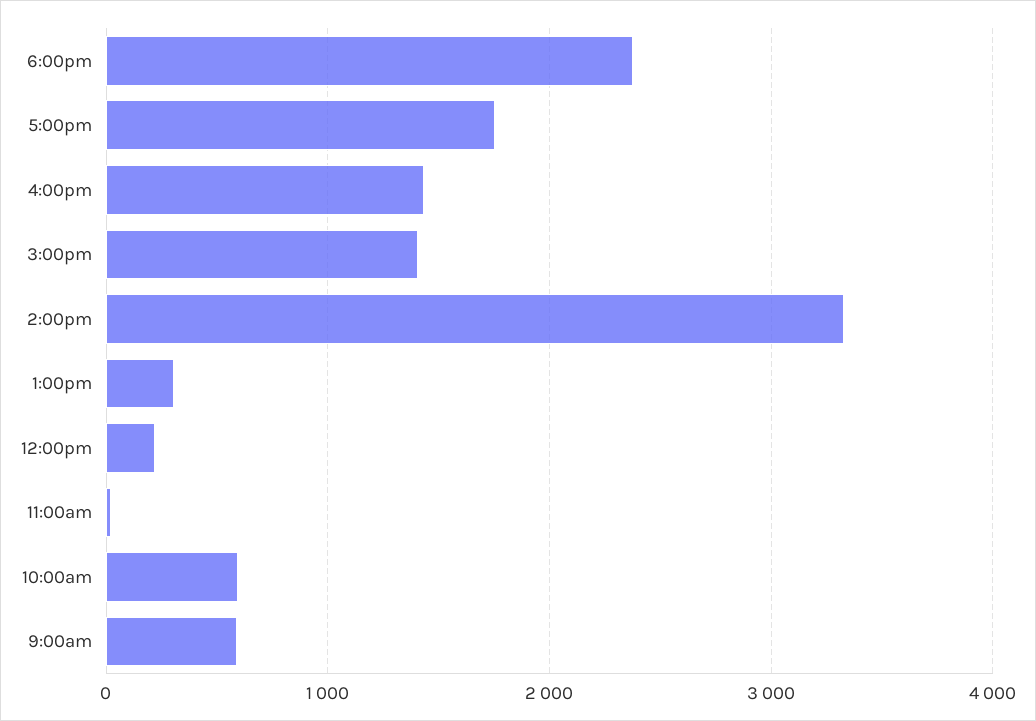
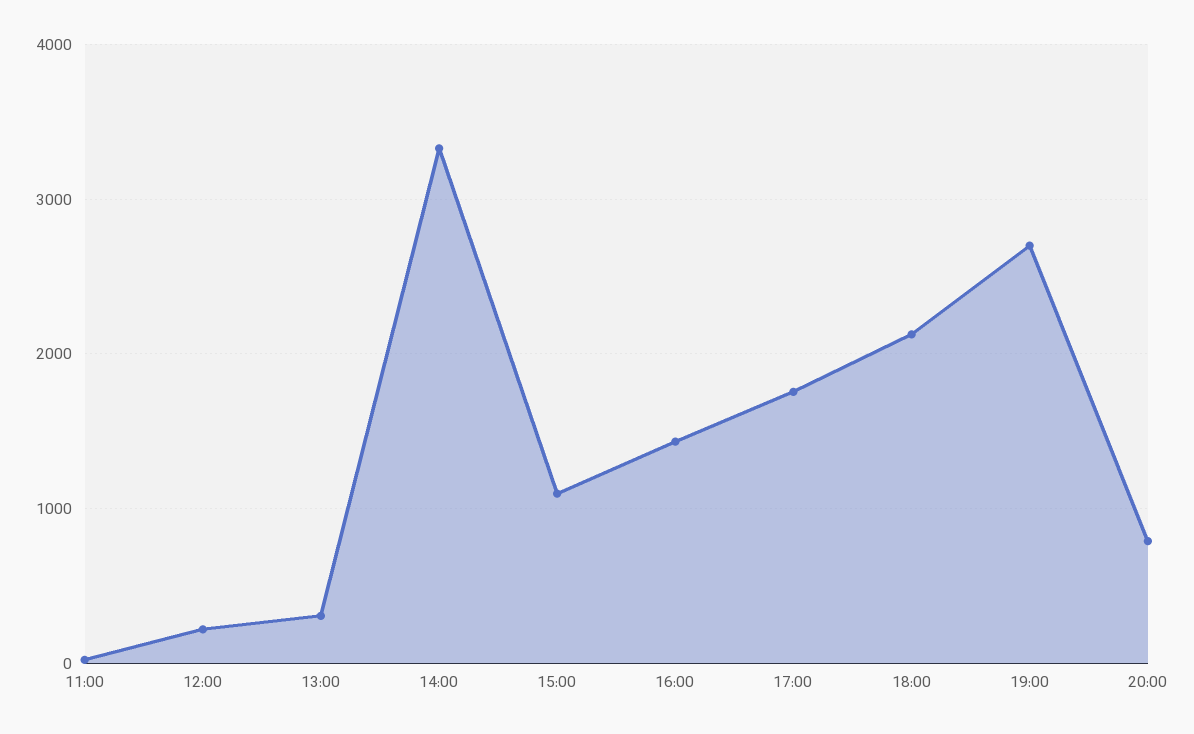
6:00pm: 2400 -> 2100
3:00pm: 1400 -> 1100
10:00am: 600 -> none
9:00am: 600 -> none
19:00: none -> 2700
20:00: none -> 800

